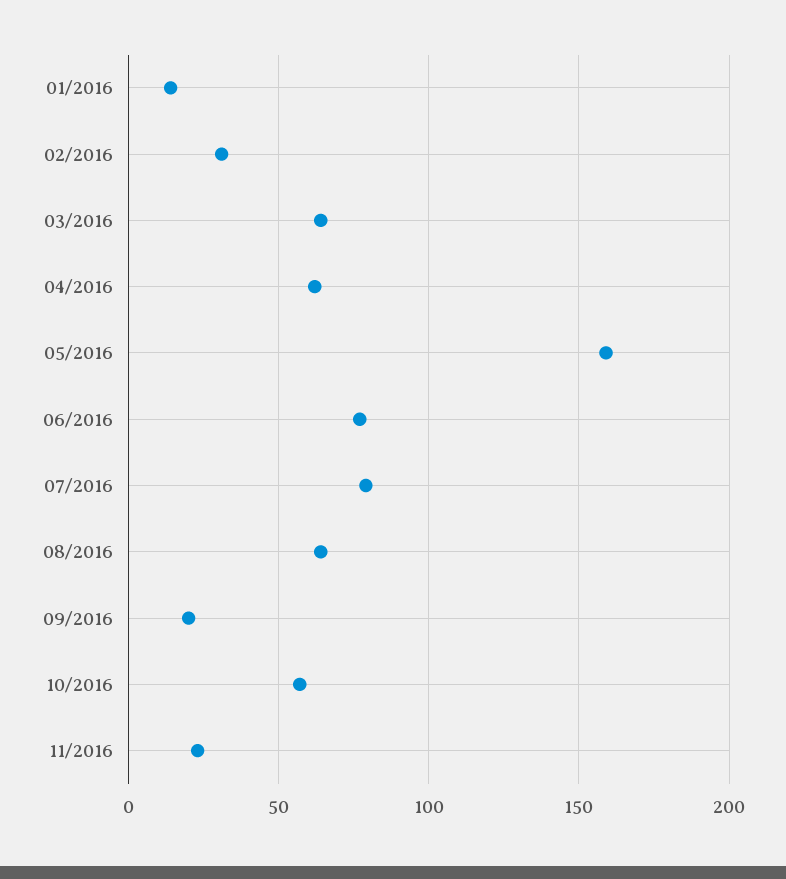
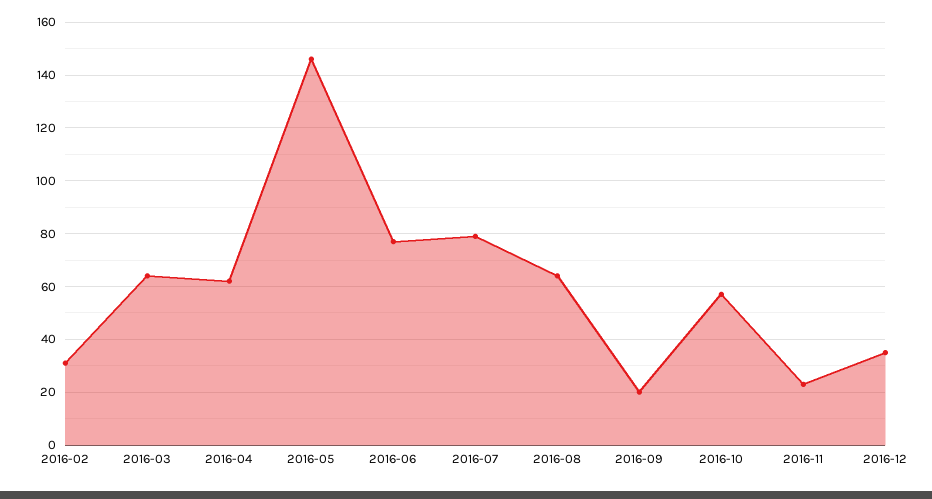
01/2016: 15 -> none
05/2016: 160 -> 145
2016-12: none -> 35

